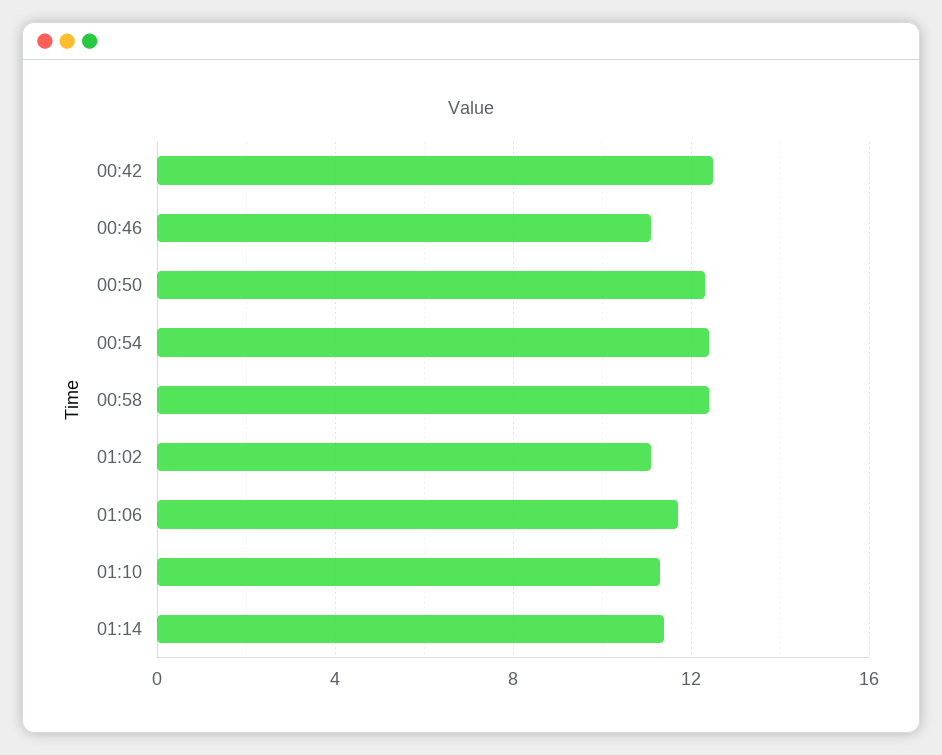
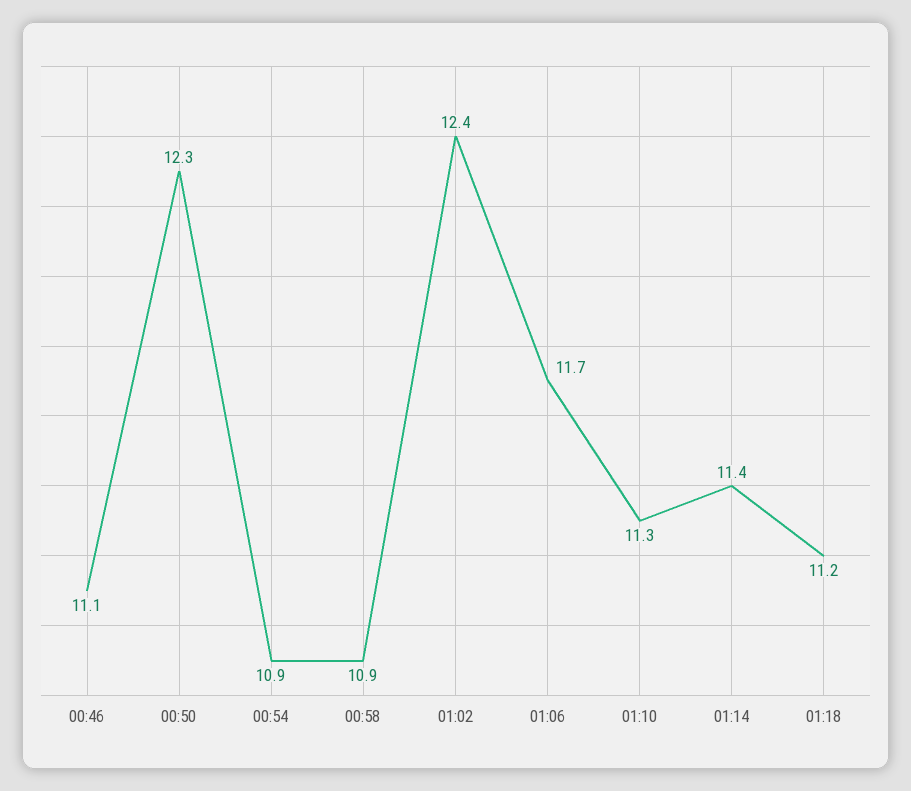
00:42: 12.5 -> none
00:54: 12.5 -> 10.9
00:58: 12.5 -> 10.9
01:02: 11 -> 12.4
01:18: none -> 11.2

